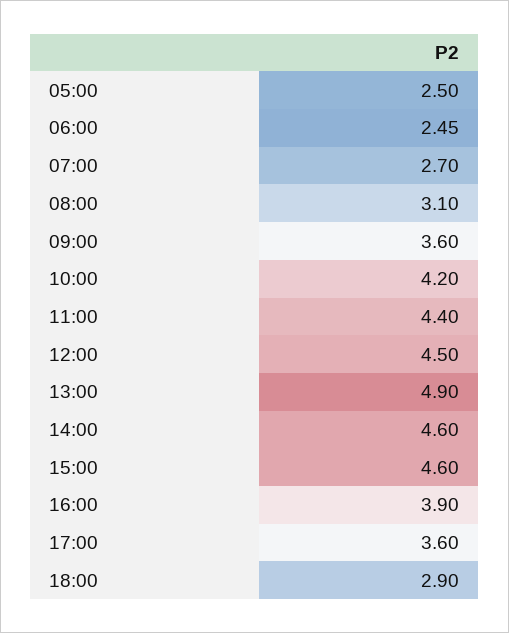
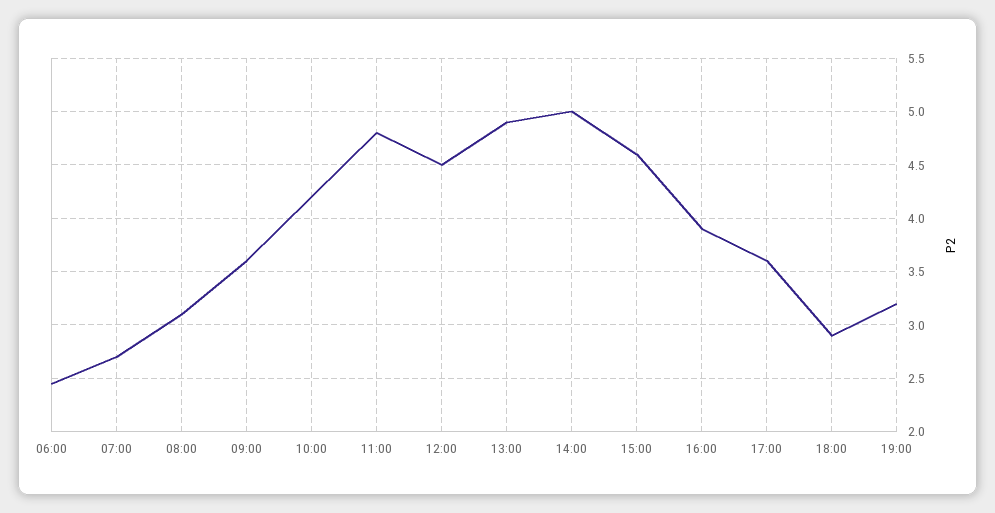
05:00: 2.5 -> none
11:00: 4.4 -> 4.8
14:00: 4.6 -> 5
19:00: none -> 3.2

